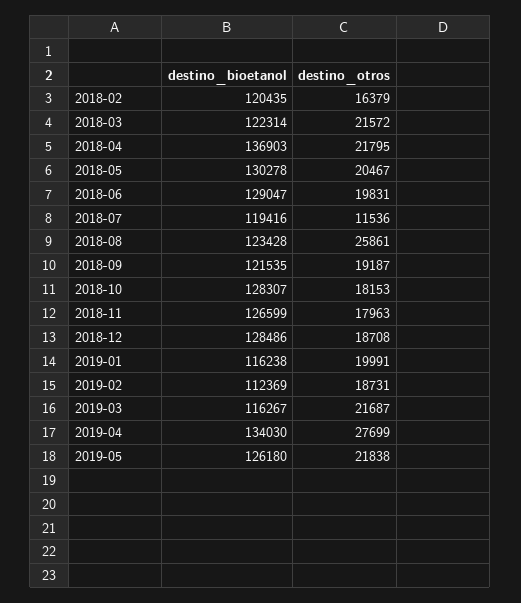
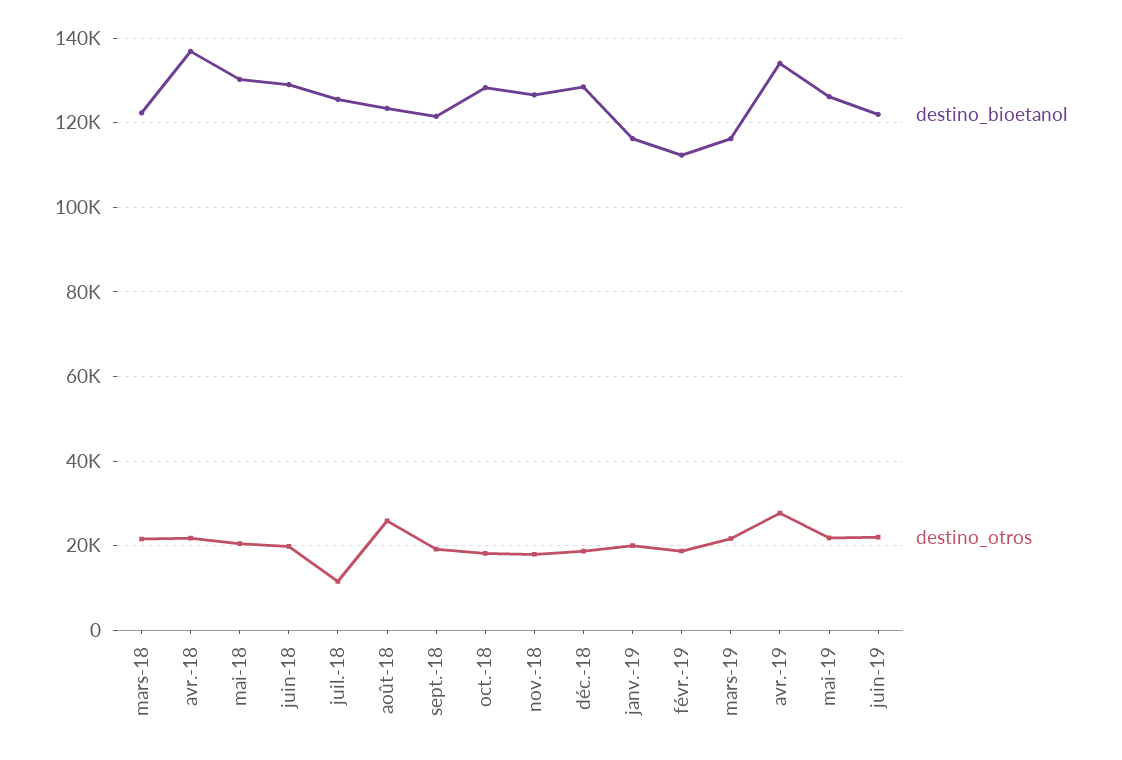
destino_bioetanol, 2018-02: 120435 -> none
destino_otros, 2018-02: 16379 -> none
destino_bioetanol, 2018-07: 119416 -> 126000
destino_bioetanol, juin-19: none -> 122000
destino_otros, juin-19: none -> 22000

